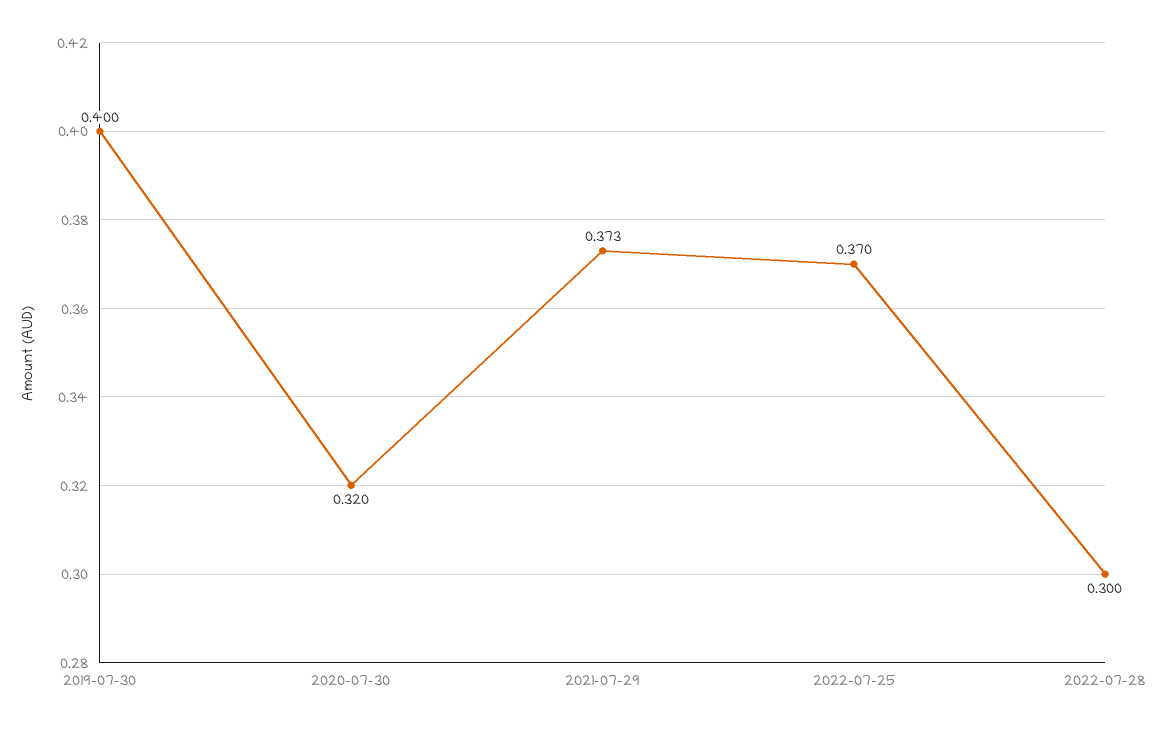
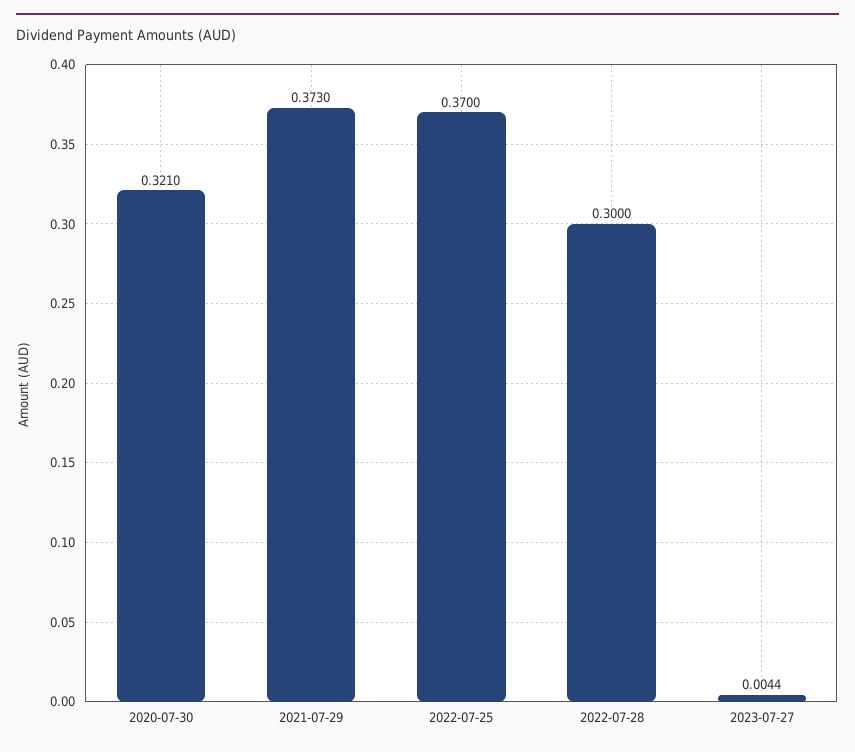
2019-07-30: 0.4 -> none
2020-07-30: 0.32 -> 0.321
2023-07-27: none -> 0.0044

